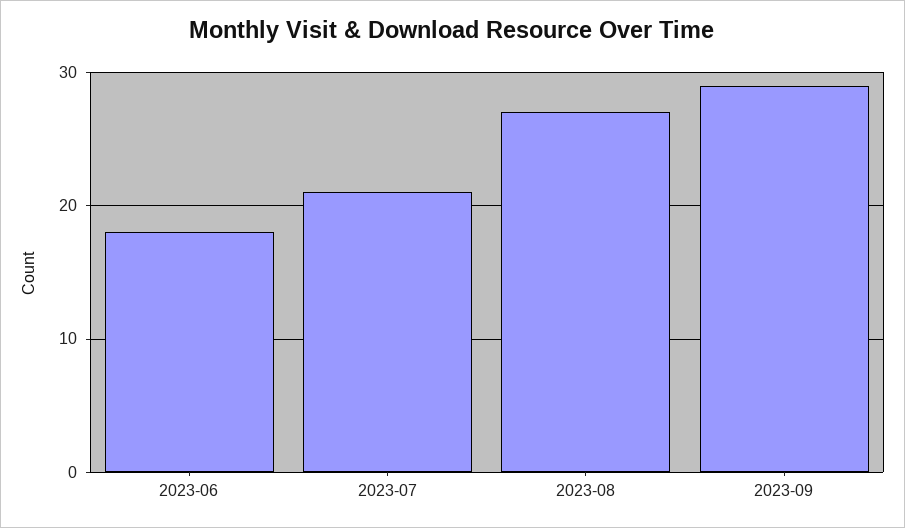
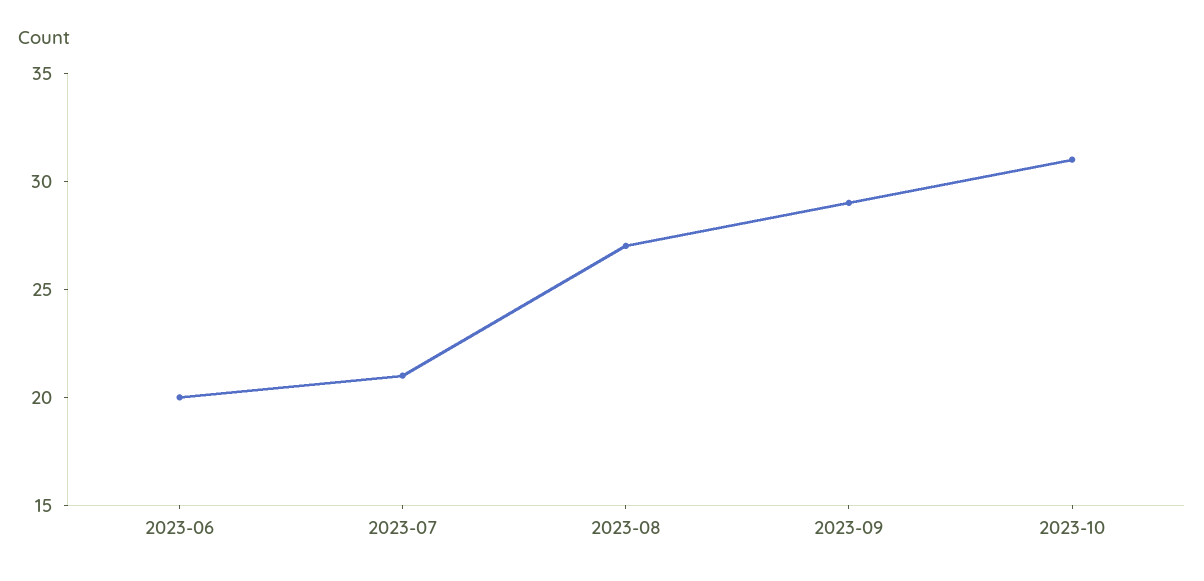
2023-06: 18 -> 20
2023-10: none -> 31

